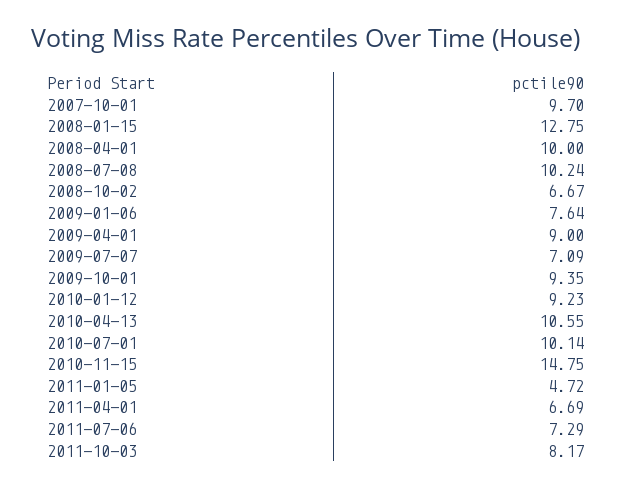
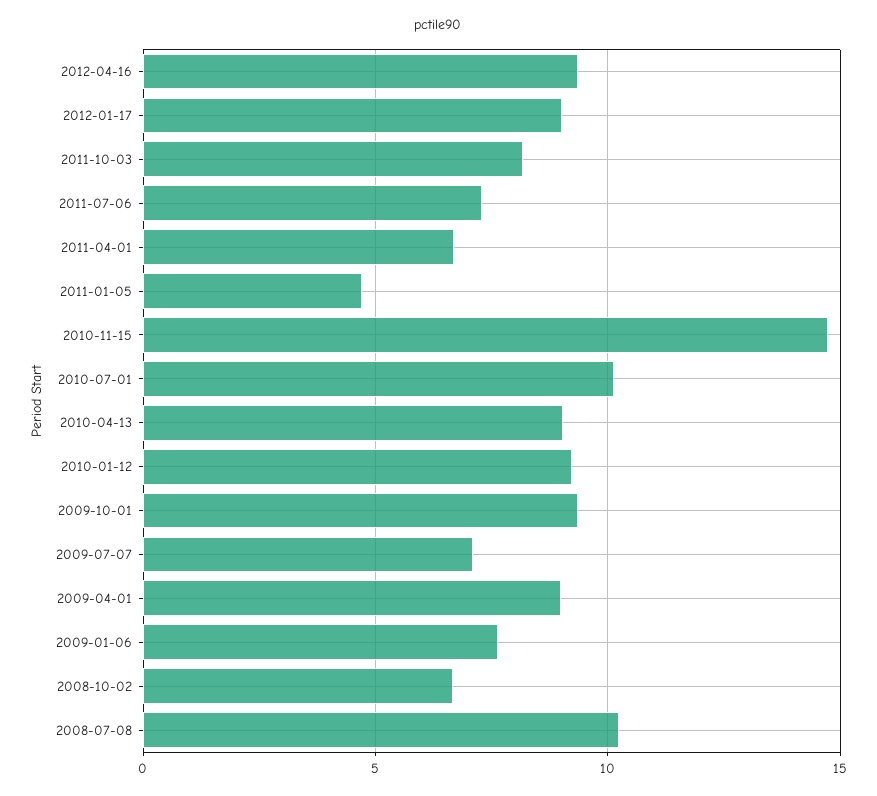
2007-10-01: 9.7 -> none
2008-01-15: 12.75 -> none
2008-04-01: 10 -> none
2010-04-13: 10.55 -> 9
2012-04-16: none -> 9.5
2012-01-17: none -> 9

